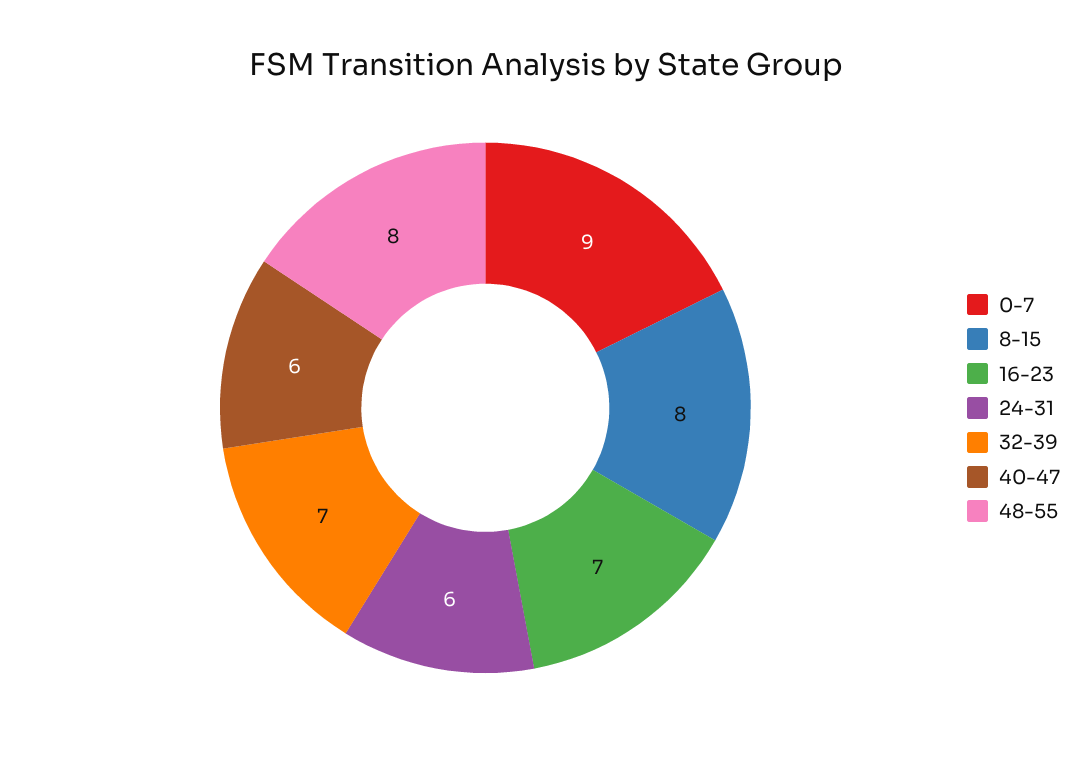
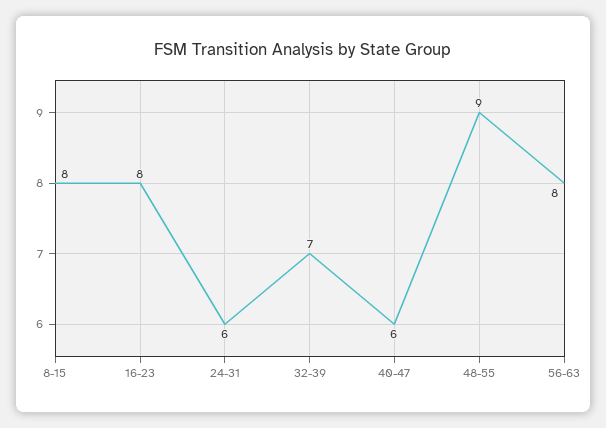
0-7: 9 -> none
16-23: 7 -> 8
48-55: 8 -> 9
56-63: none -> 8

